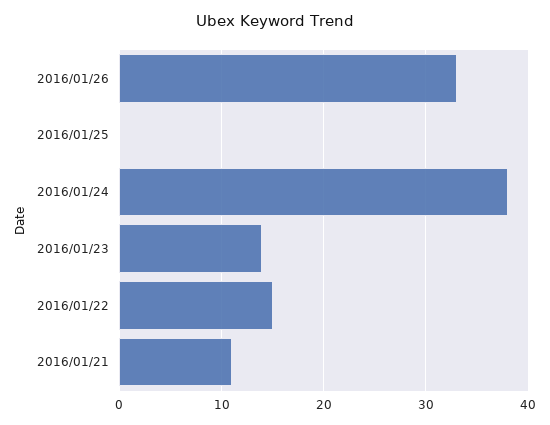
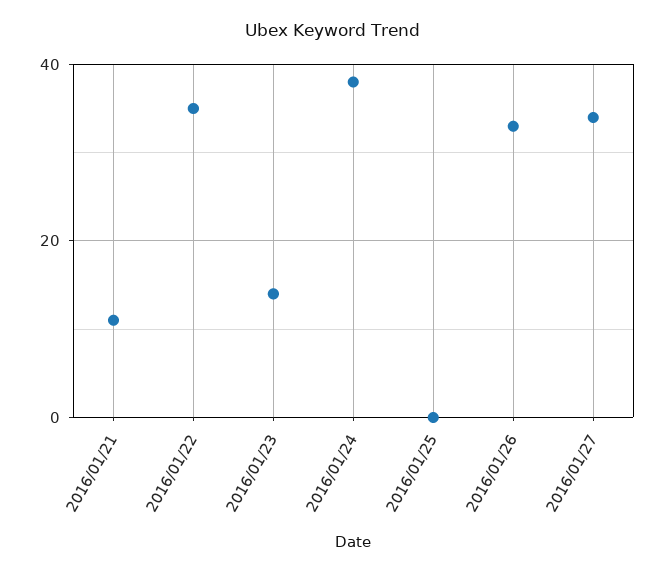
2016/01/22: 15 -> 35
2016/01/27: none -> 35

